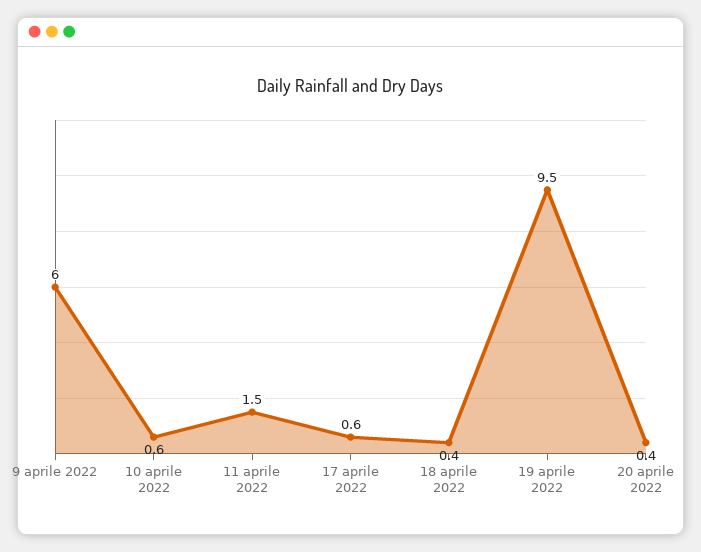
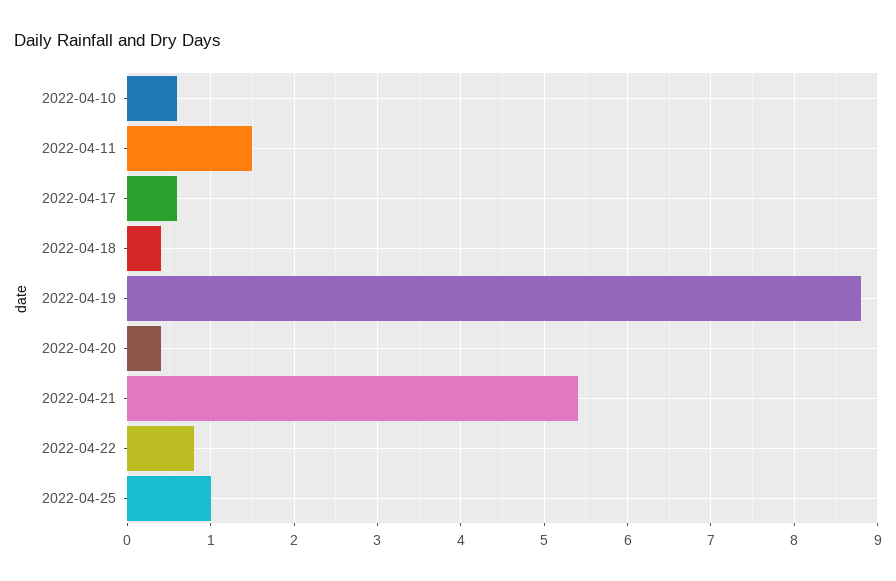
9 aprile 2022: 6 -> none
19 aprile 2022: 9.5 -> 8.8
2022-04-21: none -> 5.4
2022-04-22: none -> 0.8
2022-04-25: none -> 1

